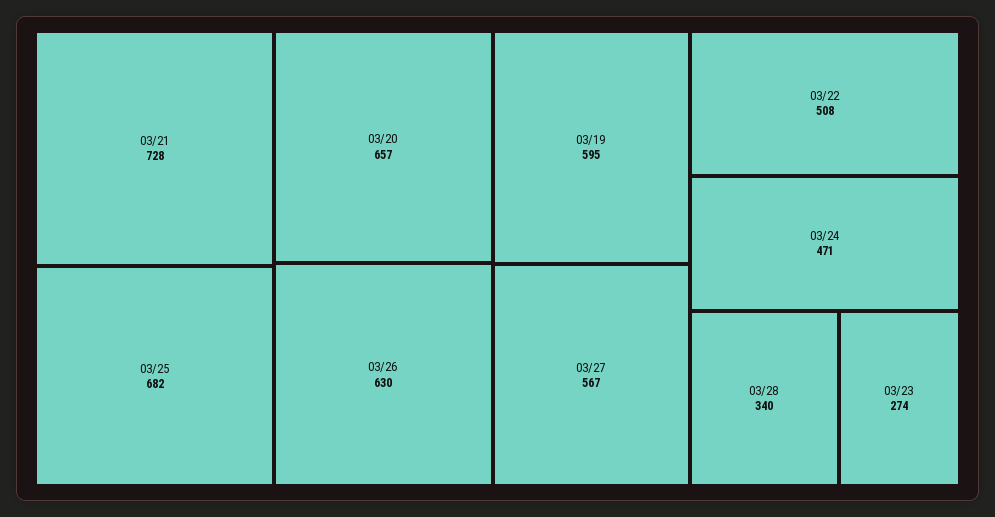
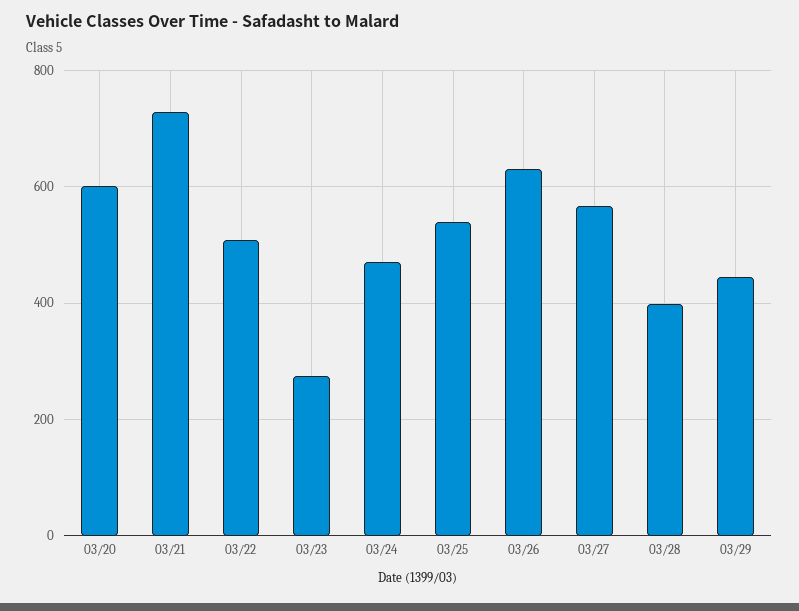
03/25: 682 -> 540
03/20: 657 -> 600
03/19: 595 -> none
03/28: 340 -> 400
03/29: none -> 440

